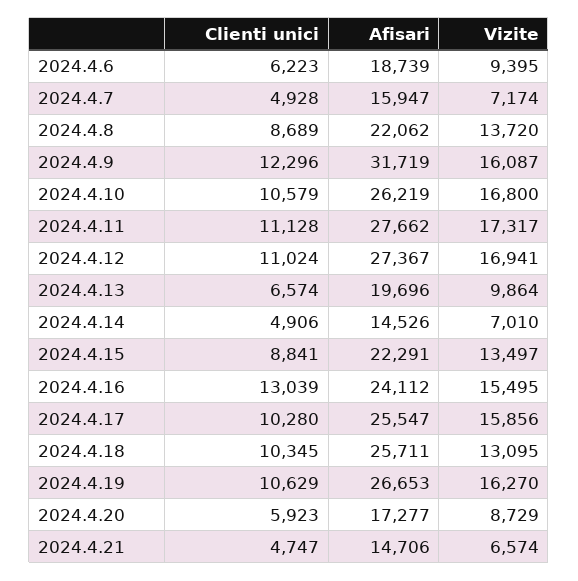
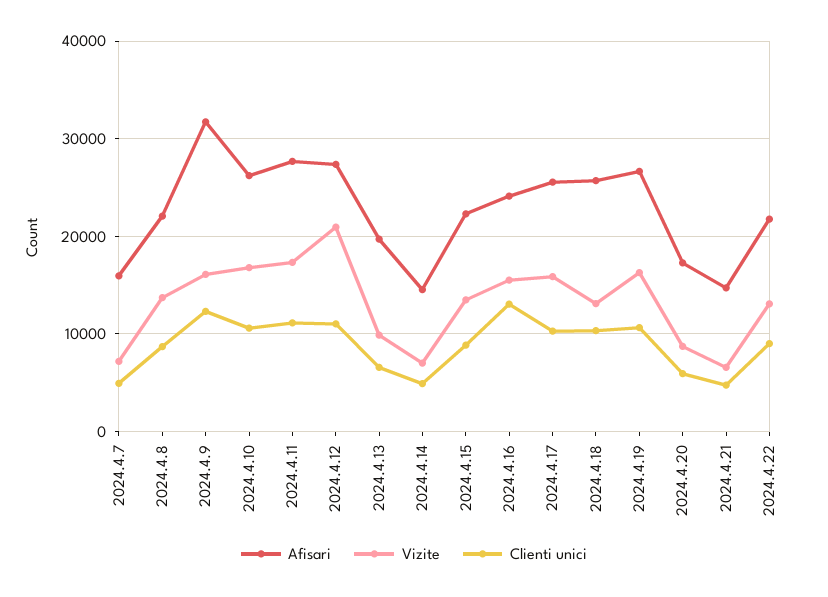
Clienti unici, 2024.4.6: 6223 -> none
Afisari, 2024.4.6: 18739 -> none
Vizite, 2024.4.6: 9395 -> none
Vizite, 2024.4.12: 16941 -> 21000
Afisari, 2024.4.22: none -> 22000
Vizite, 2024.4.22: none -> 13000
Clienti unici, 2024.4.22: none -> 9000

